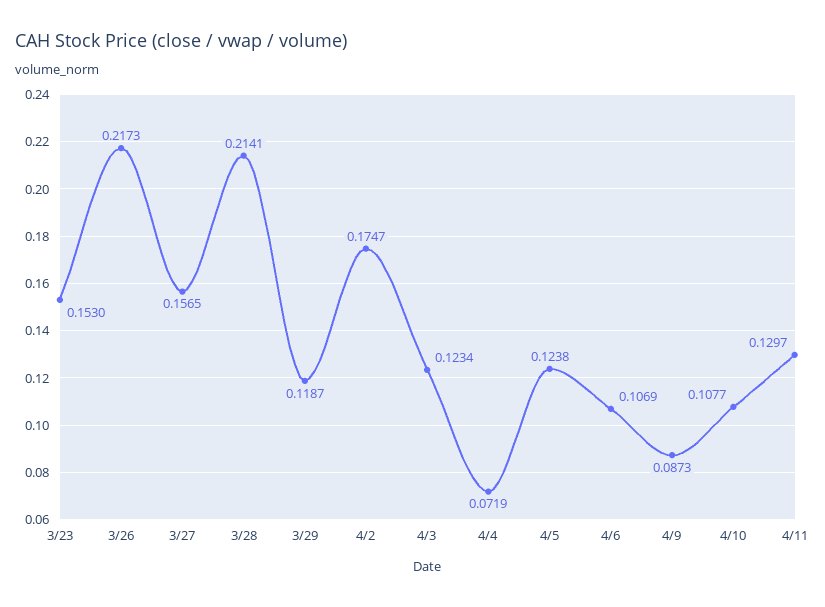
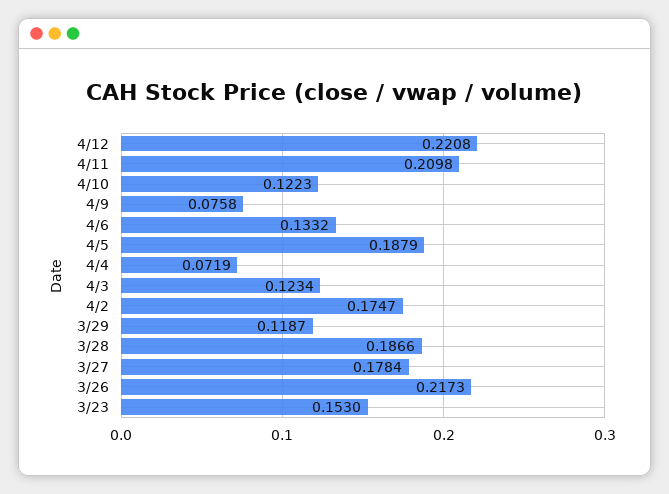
3/27: 0.1565 -> 0.1784
3/28: 0.2141 -> 0.1866
4/5: 0.1238 -> 0.1879
4/6: 0.1069 -> 0.1332
4/9: 0.0873 -> 0.0758
4/10: 0.1077 -> 0.1223
4/11: 0.1297 -> 0.2098
4/12: none -> 0.2208

